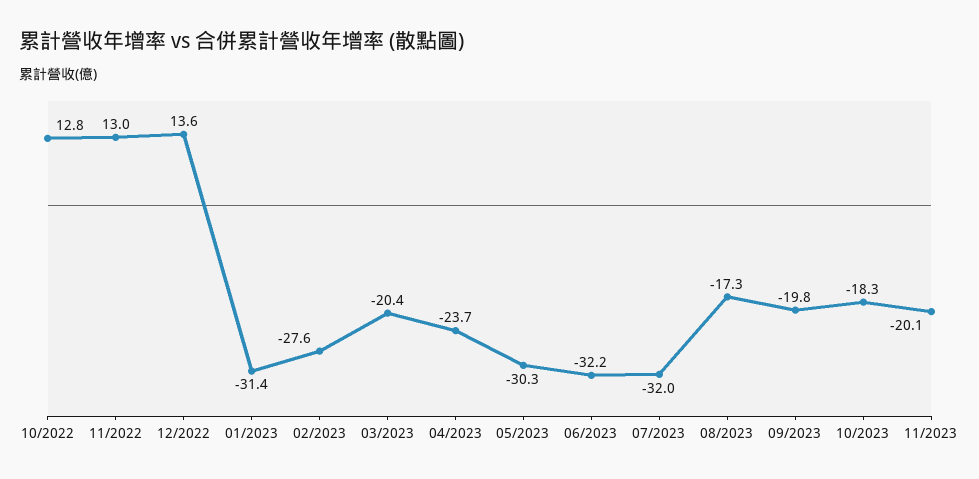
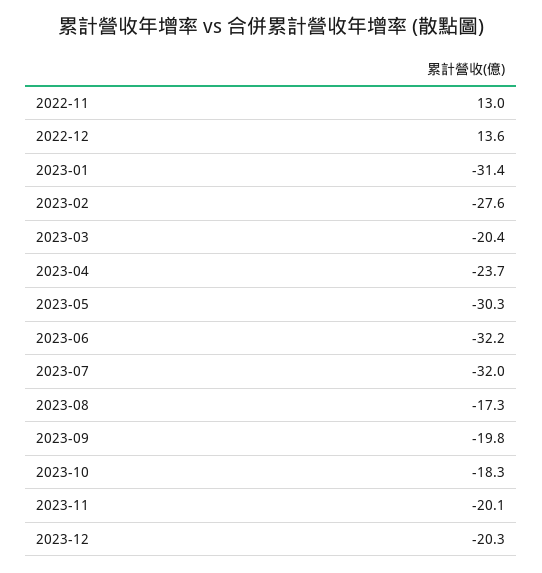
10/2022: 12.8 -> none
2023-12: none -> -20.3

